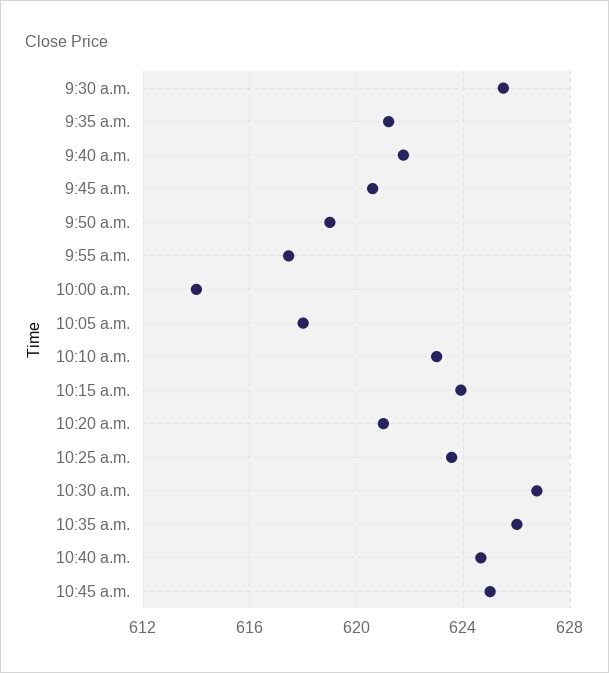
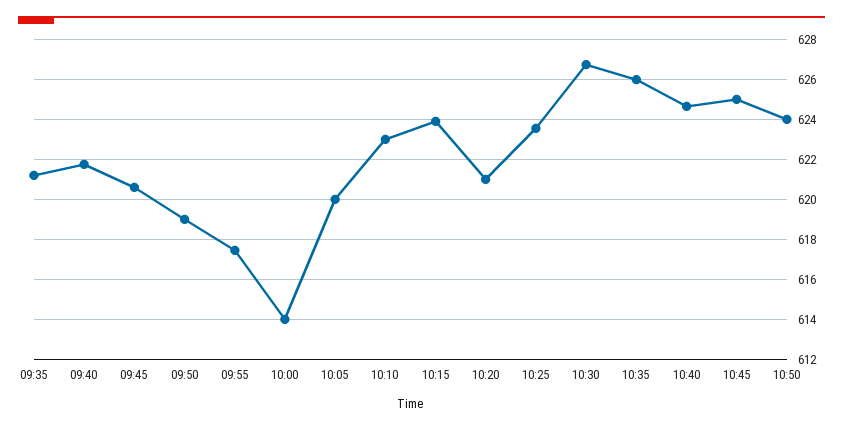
9:30 a.m.: 625.5 -> none
10:05 a.m.: 618 -> 620
10:50: none -> 624

